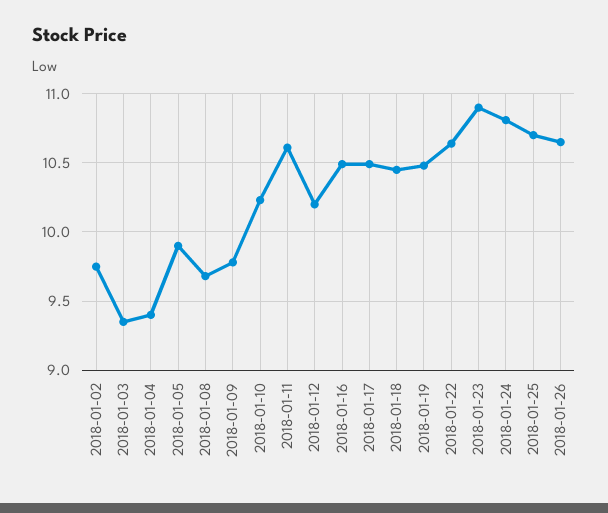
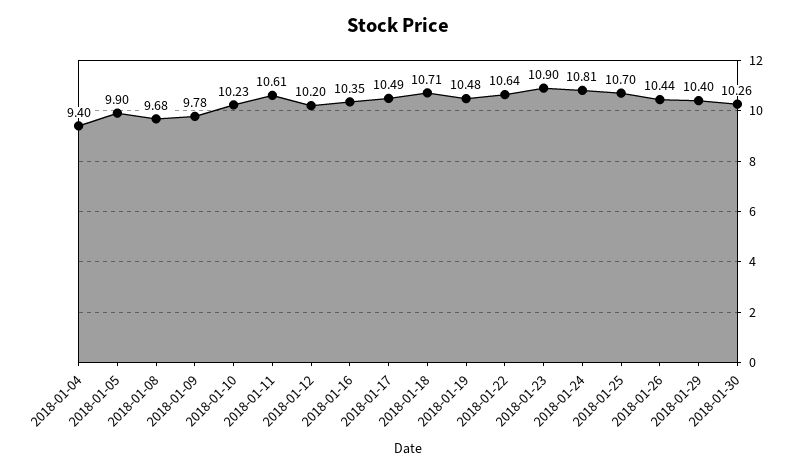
2018-01-02: 9.75 -> none
2018-01-03: 9.35 -> none
2018-01-16: 10.5 -> 10.35
2018-01-18: 10.45 -> 10.71
2018-01-26: 10.65 -> 10.44
2018-01-29: none -> 10.4
2018-01-30: none -> 10.26

